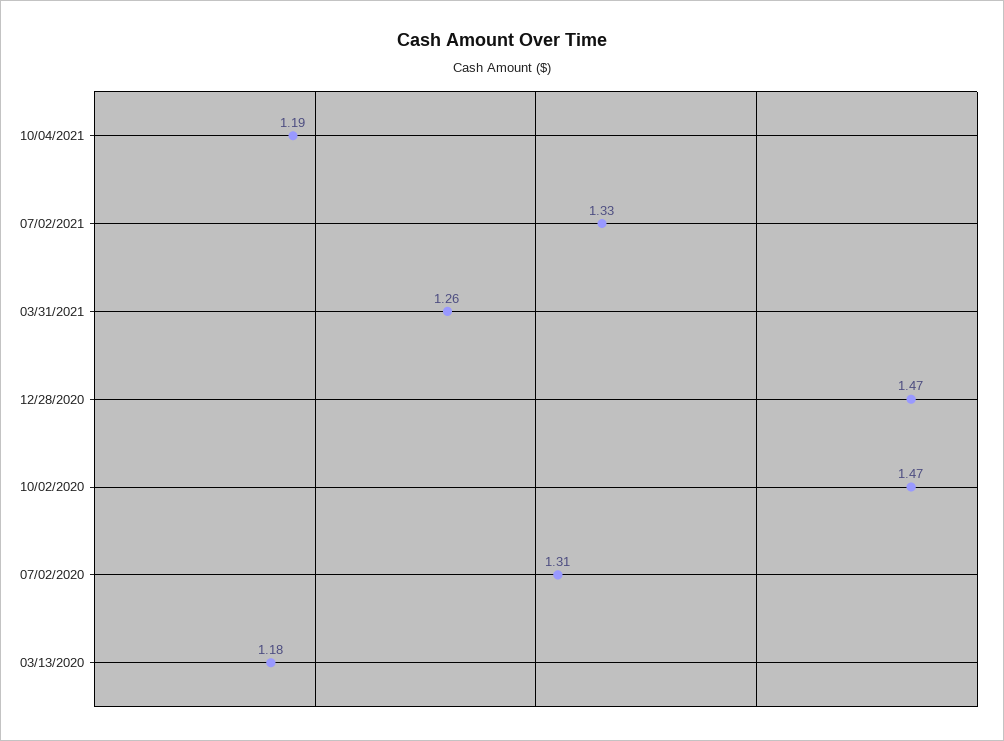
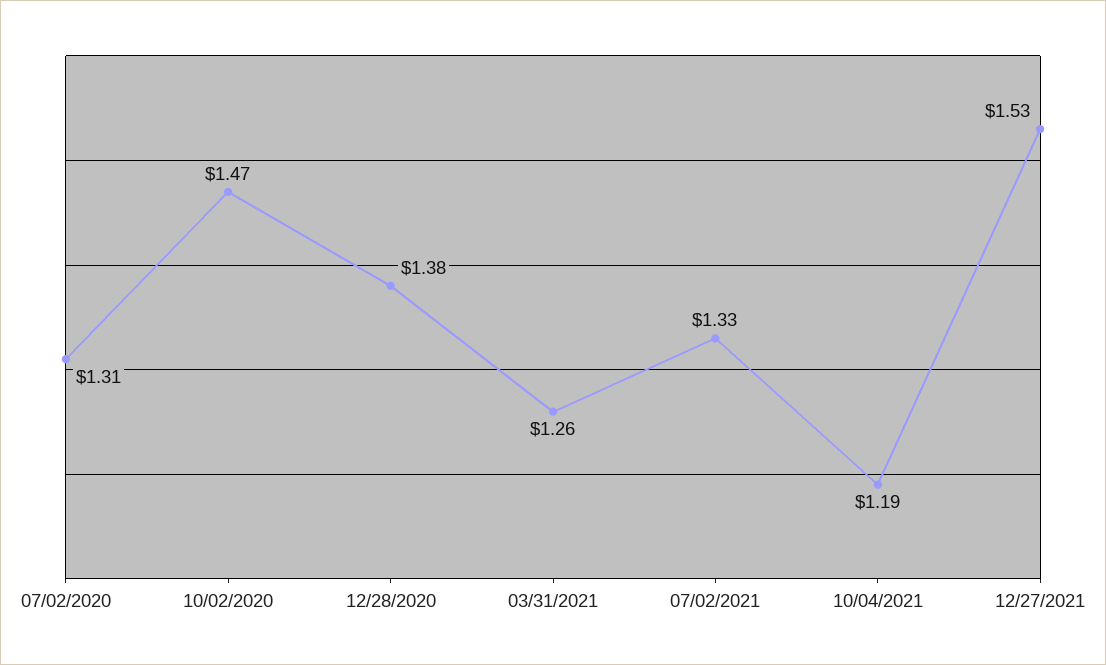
12/28/2020: 1.47 -> 1.38
03/13/2020: 1.18 -> none
12/27/2021: none -> 1.53

